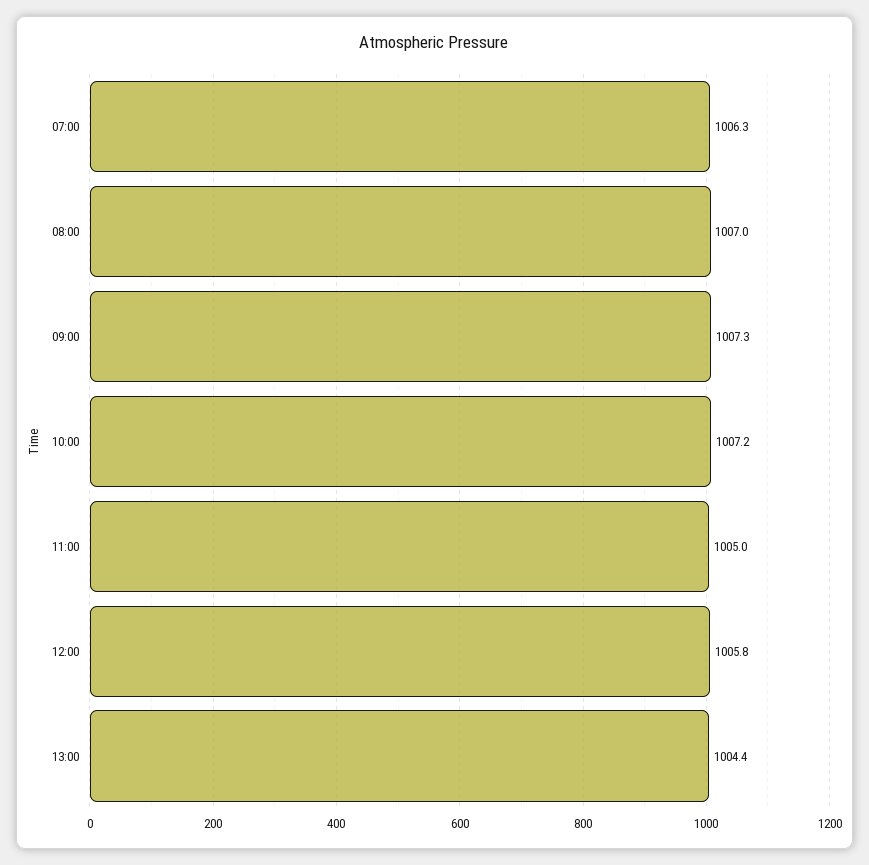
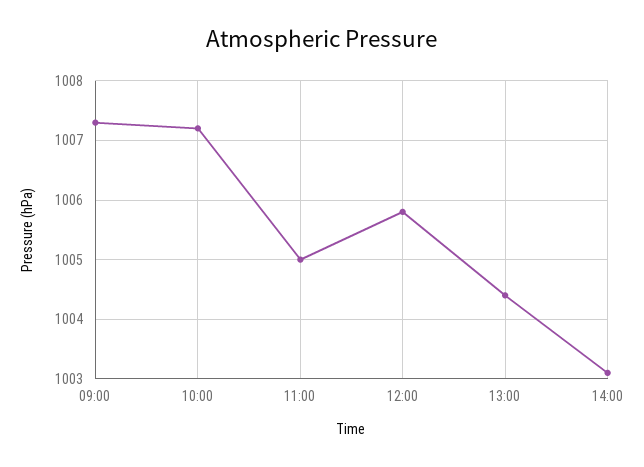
07:00: 1006.3 -> none
08:00: 1007 -> none
14:00: none -> 1003

